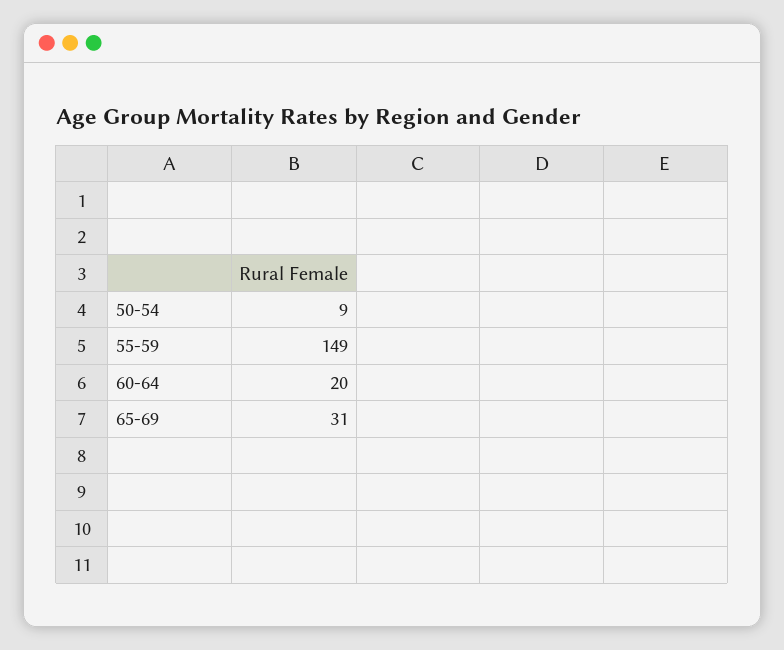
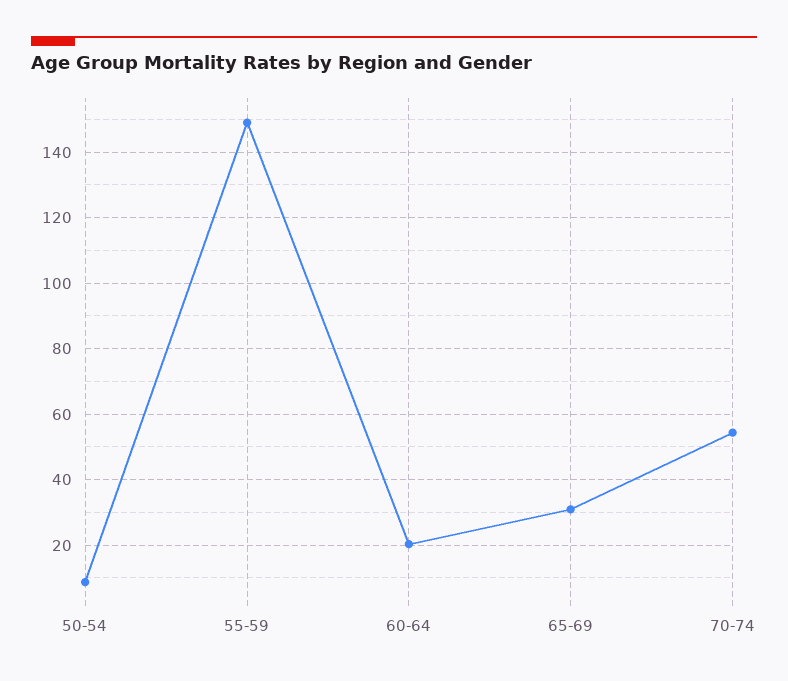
70-74: none -> 54

